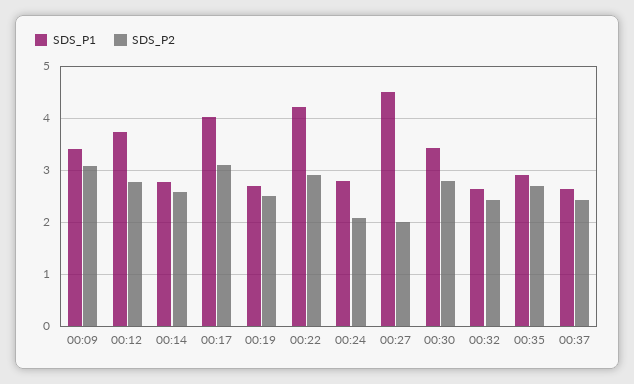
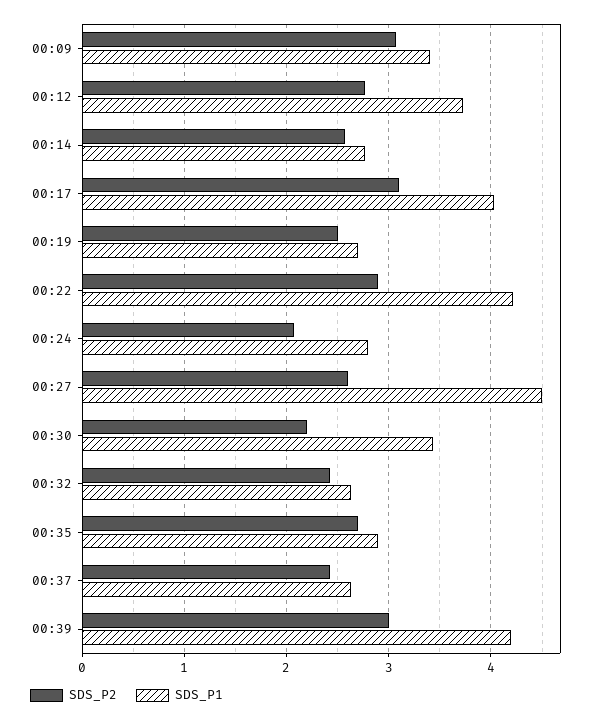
SDS_P2, 00:27: 2 -> 2.6
SDS_P2, 00:30: 2.8 -> 2.2
SDS_P2, 00:39: none -> 3
SDS_P1, 00:39: none -> 4.2

